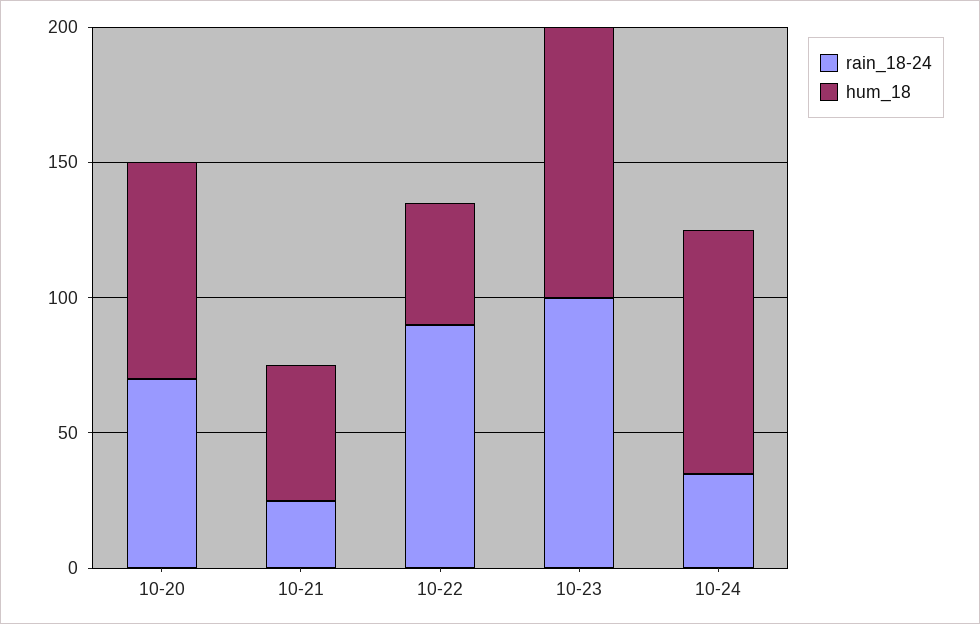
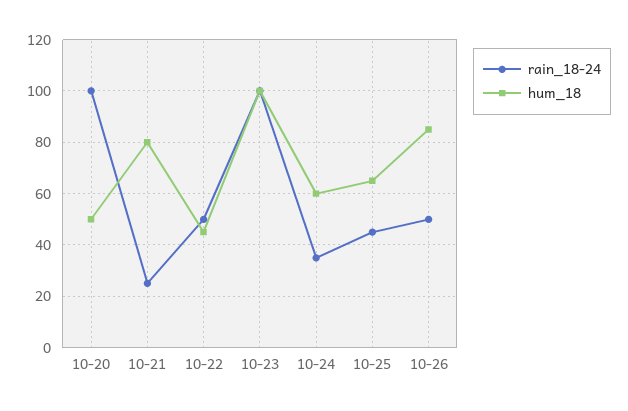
rain_18-24, 10-20: 70 -> 100
hum_18, 10-20: 80 -> 50
hum_18, 10-21: 50 -> 80
rain_18-24, 10-22: 90 -> 50
hum_18, 10-24: 90 -> 60
rain_18-24, 10-25: none -> 45
hum_18, 10-25: none -> 65
rain_18-24, 10-26: none -> 50
hum_18, 10-26: none -> 85

